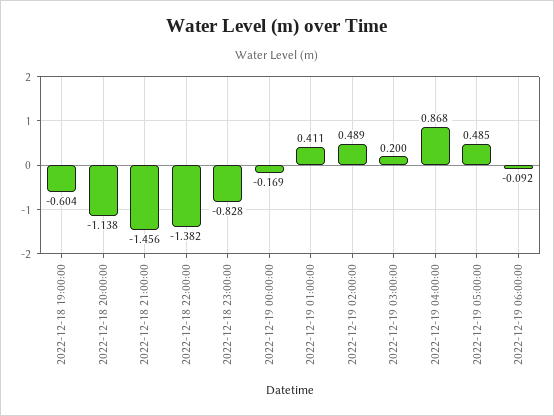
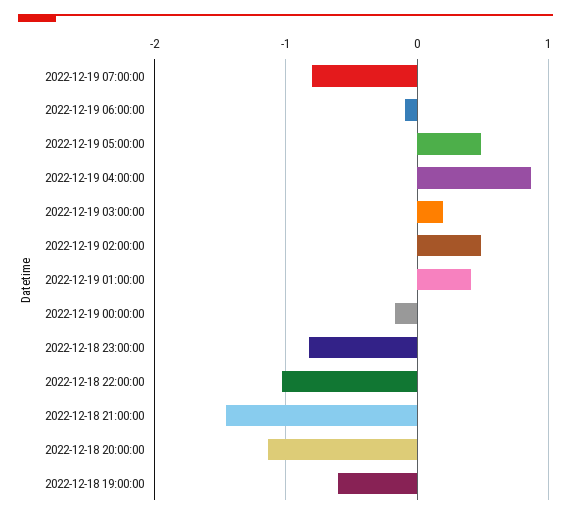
2022-12-18 22:00:00: -1.382 -> -1
2022-12-19 07:00:00: none -> -0.8

